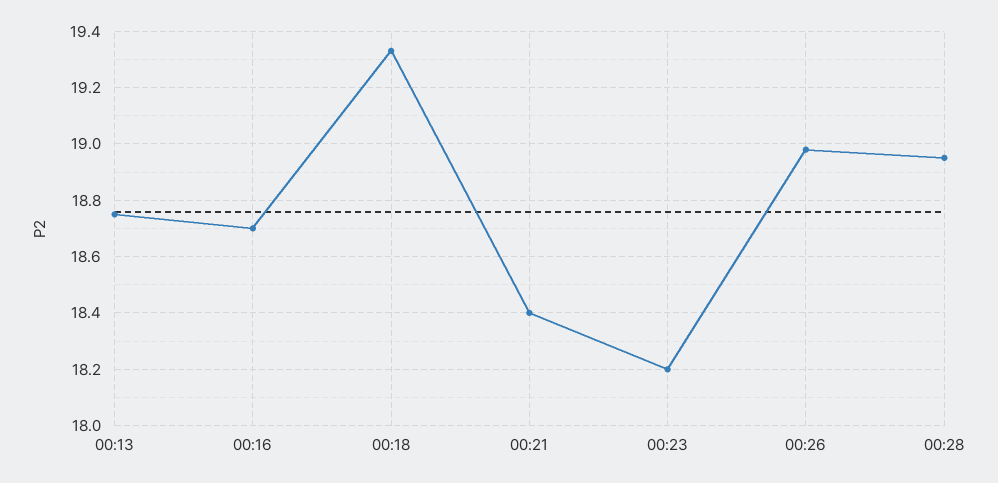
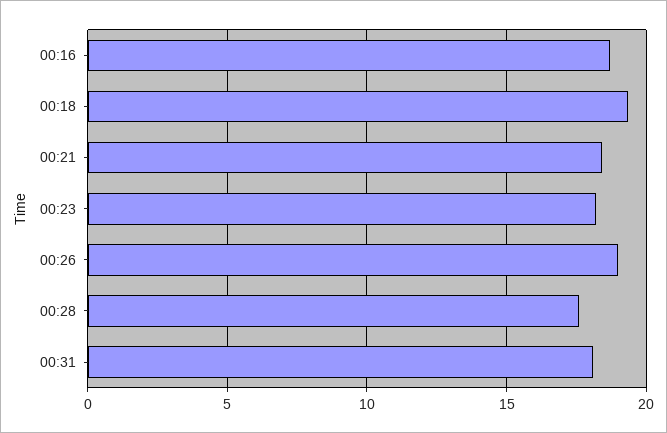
00:13: 18.75 -> none
00:28: 18.95 -> 17.5
00:31: none -> 18

